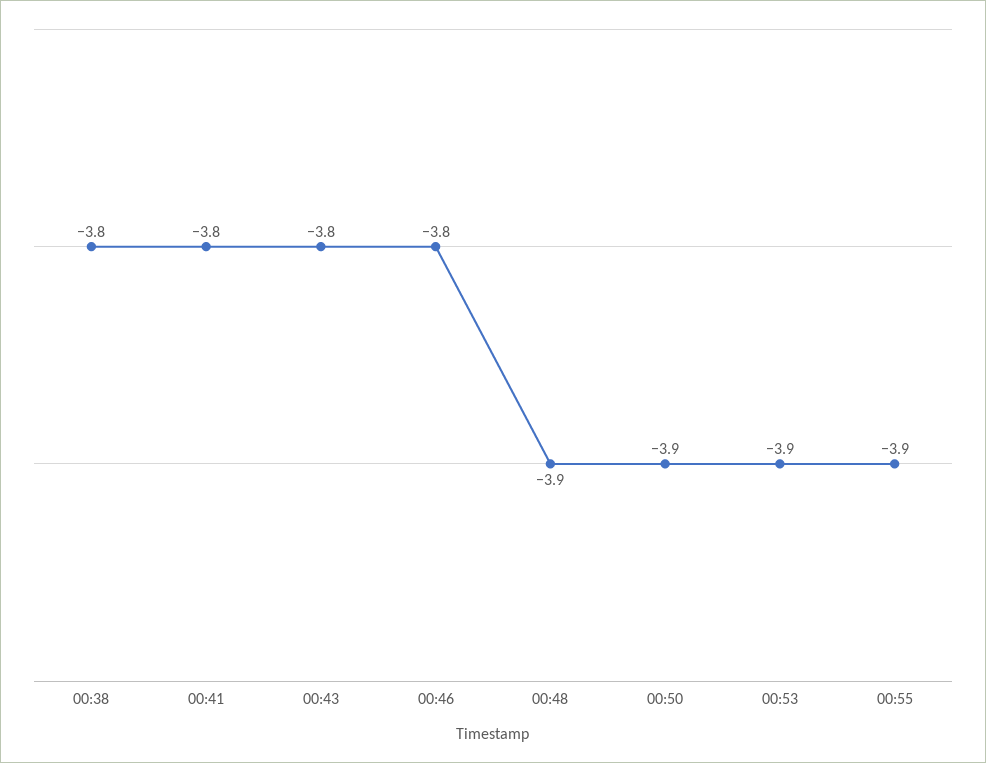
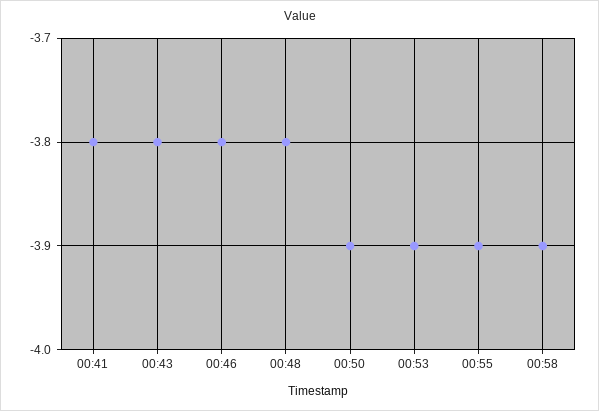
00:38: -3.8 -> none
00:48: -3.9 -> -3.8
00:58: none -> -3.9

